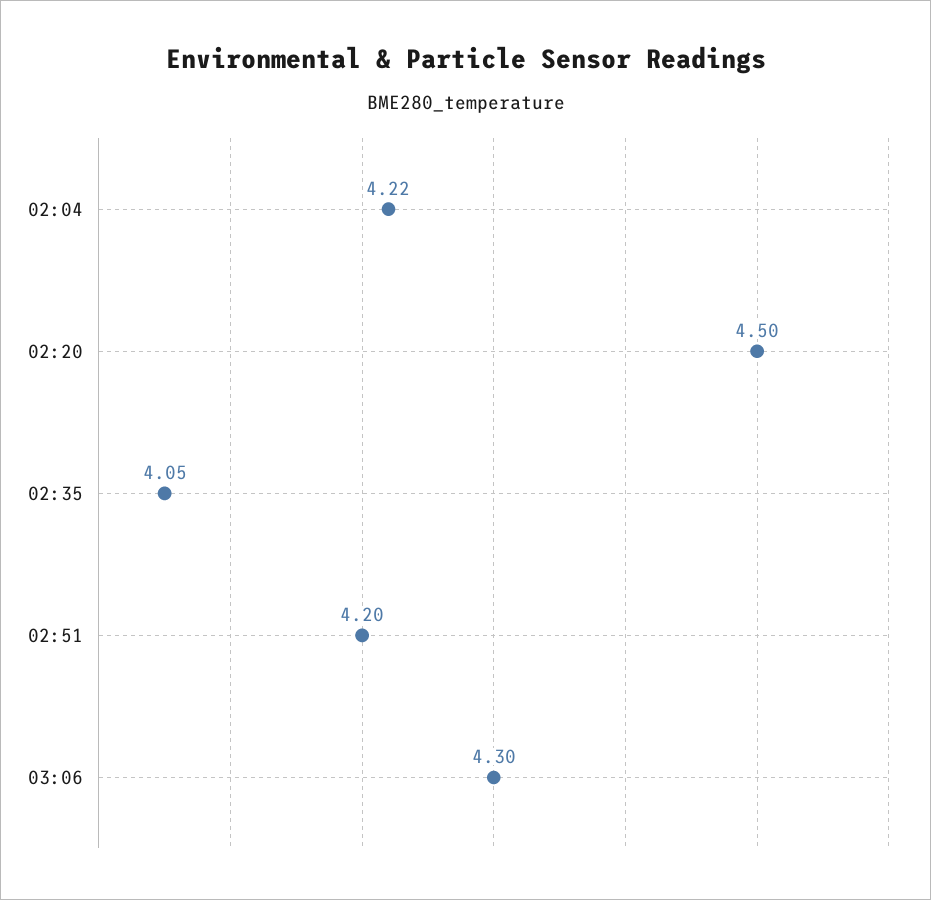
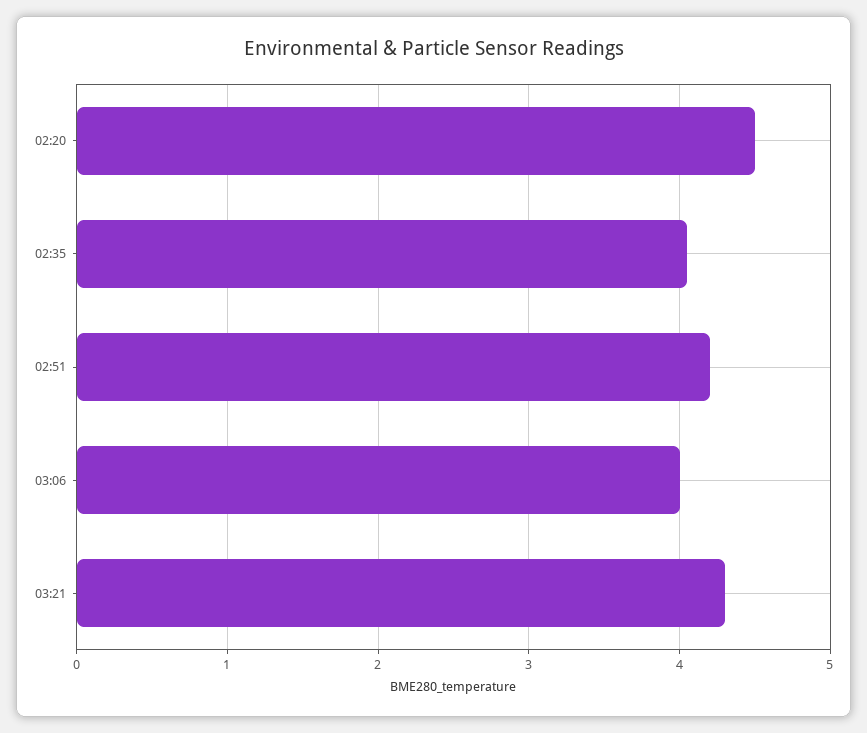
02:04: 4.22 -> none
03:06: 4.3 -> 4
03:21: none -> 4.3

